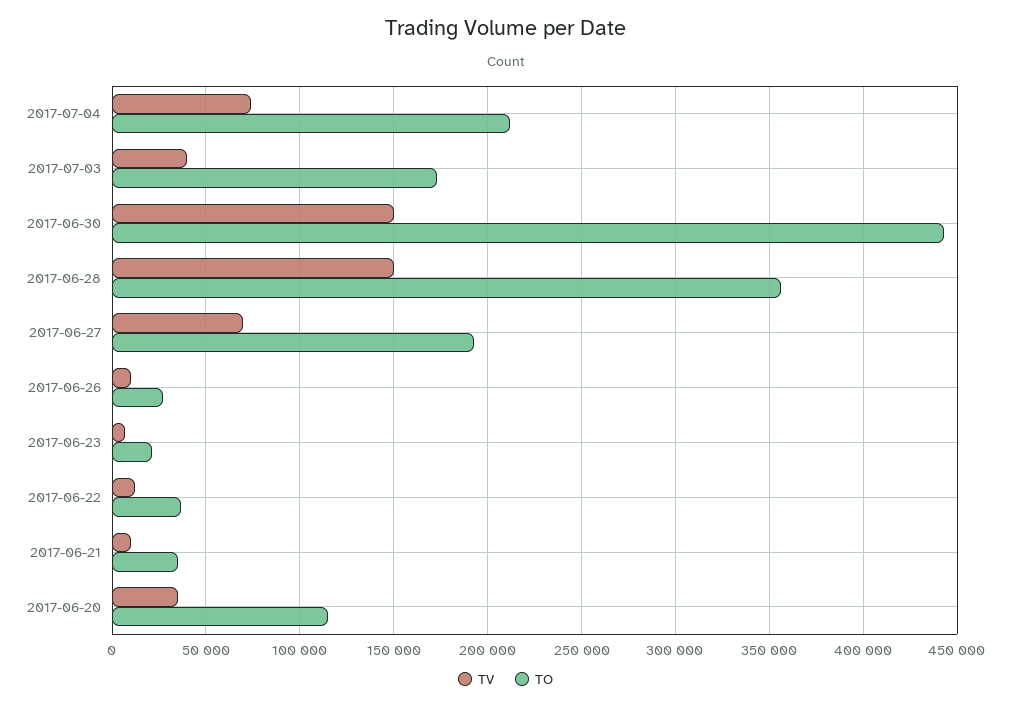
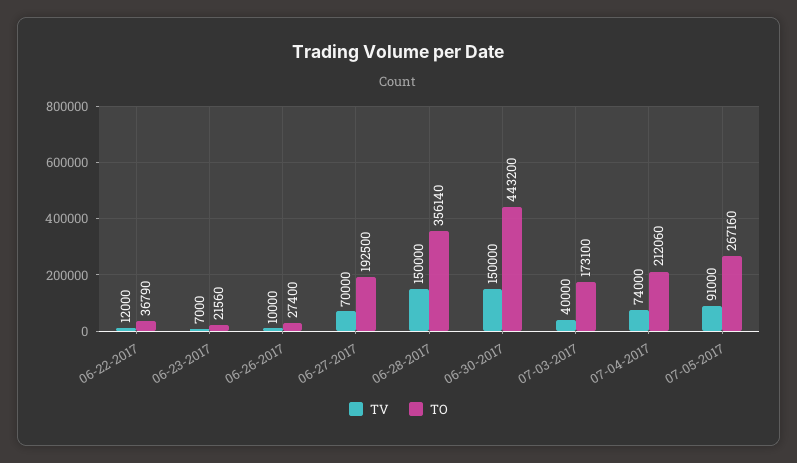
TV, 2017-06-21: 10000 -> none
TO, 2017-06-21: 35000 -> none
TV, 2017-06-20: 35000 -> none
TO, 2017-06-20: 115000 -> none
TV, 07-05-2017: none -> 91000
TO, 07-05-2017: none -> 267160

